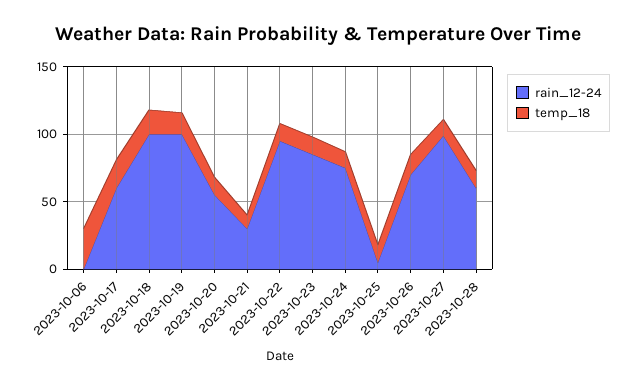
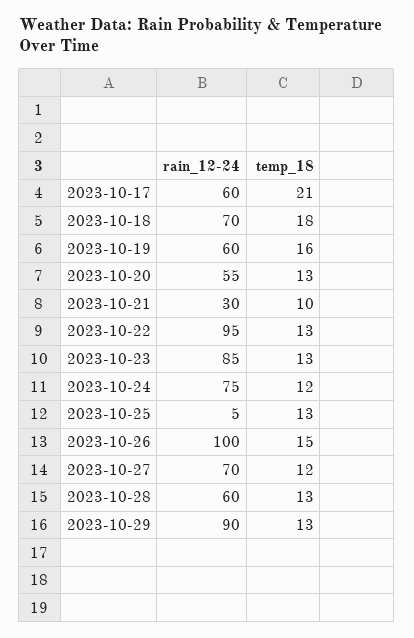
rain_12-24, 2023-10-06: 0 -> none
temp_18, 2023-10-06: 30 -> none
rain_12-24, 2023-10-18: 100 -> 70
rain_12-24, 2023-10-19: 100 -> 60
rain_12-24, 2023-10-26: 70 -> 100
rain_12-24, 2023-10-27: 100 -> 70
rain_12-24, 2023-10-29: none -> 90
temp_18, 2023-10-29: none -> 13

